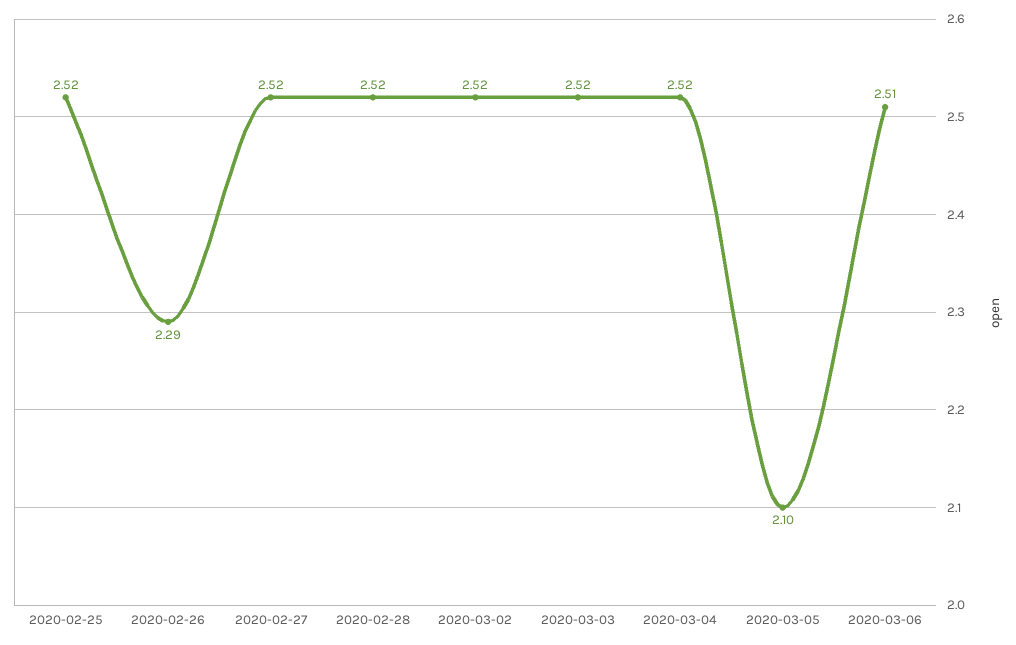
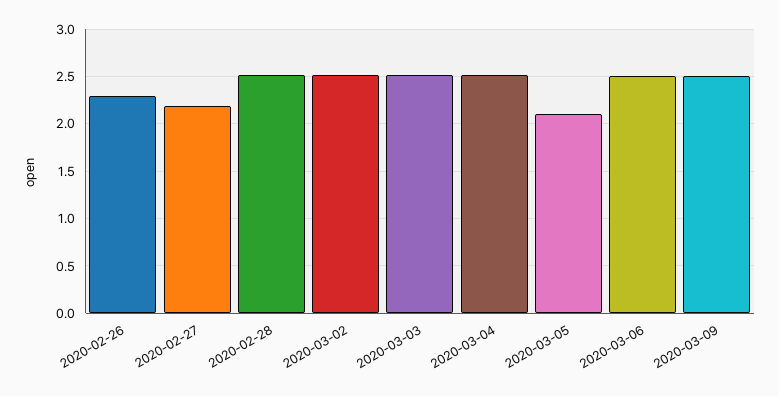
2020-02-25: 2.52 -> none
2020-02-27: 2.52 -> 2.2
2020-03-09: none -> 2.5

